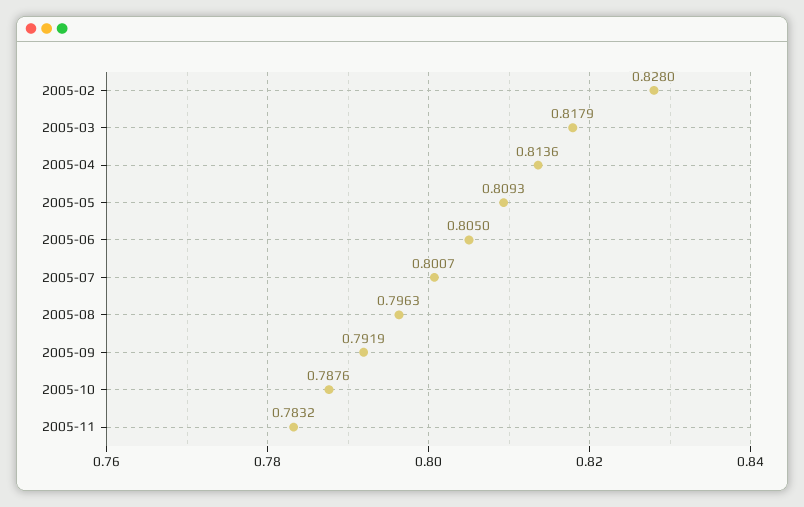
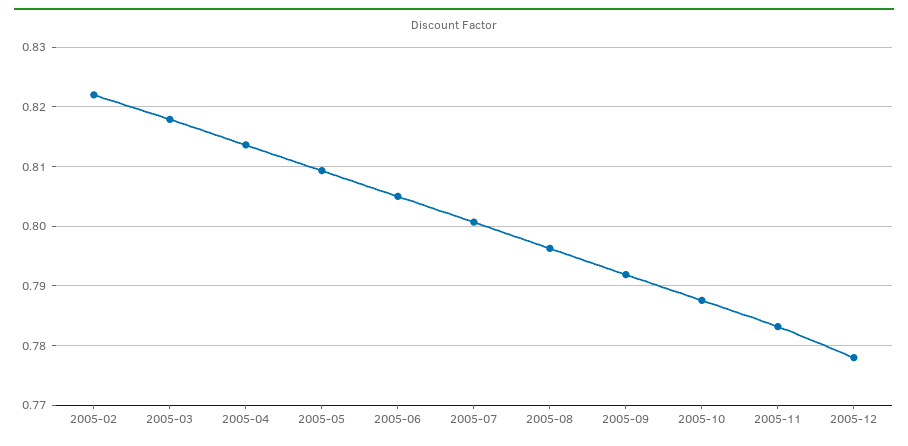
2005-02: 0.828 -> 0.822
2005-12: none -> 0.778

